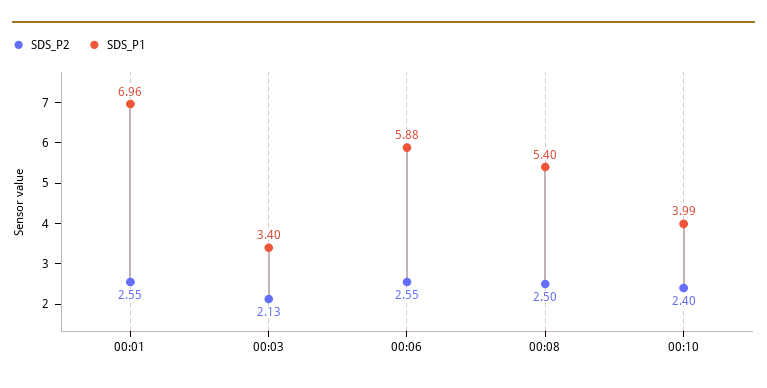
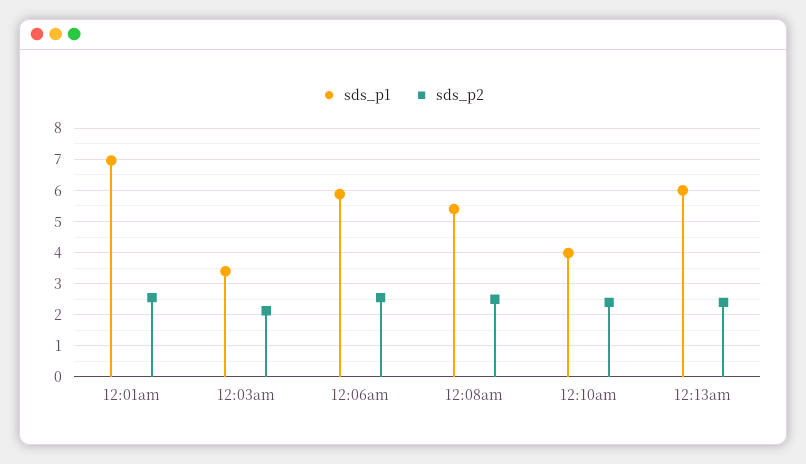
SDS_P1, 12:13am: none -> 6
SDS_P2, 12:13am: none -> 2.4

